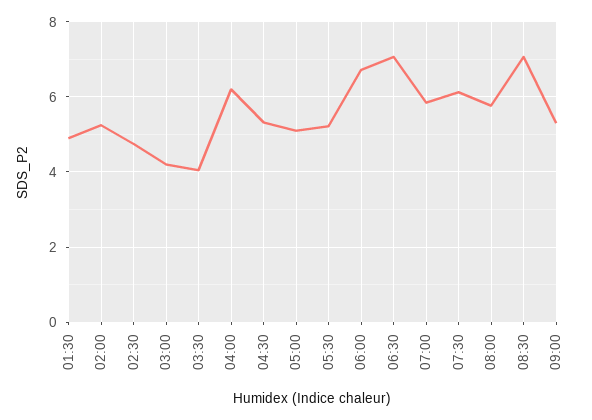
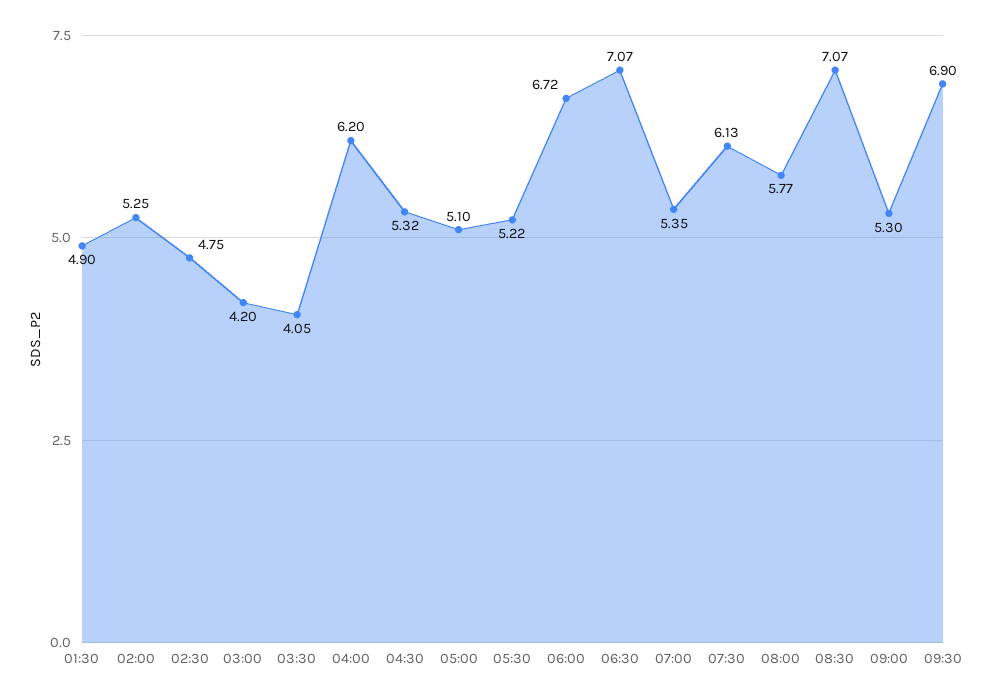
07:00: 5.8 -> 5.35
09:30: none -> 6.9

